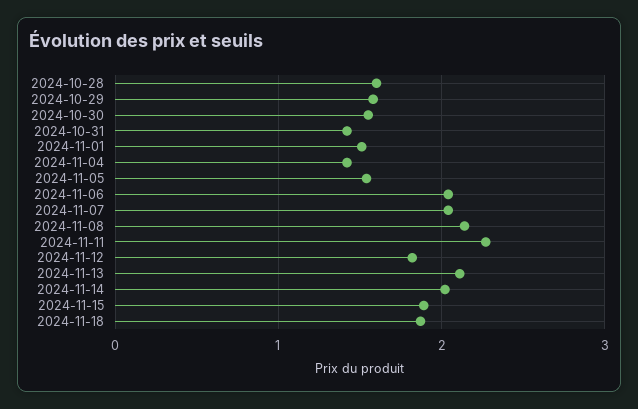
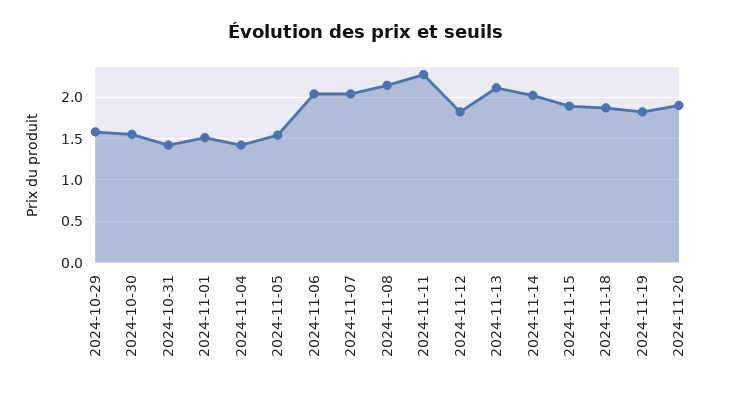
2024-10-28: 1.6 -> none
2024-11-19: none -> 1.8
2024-11-20: none -> 1.9

